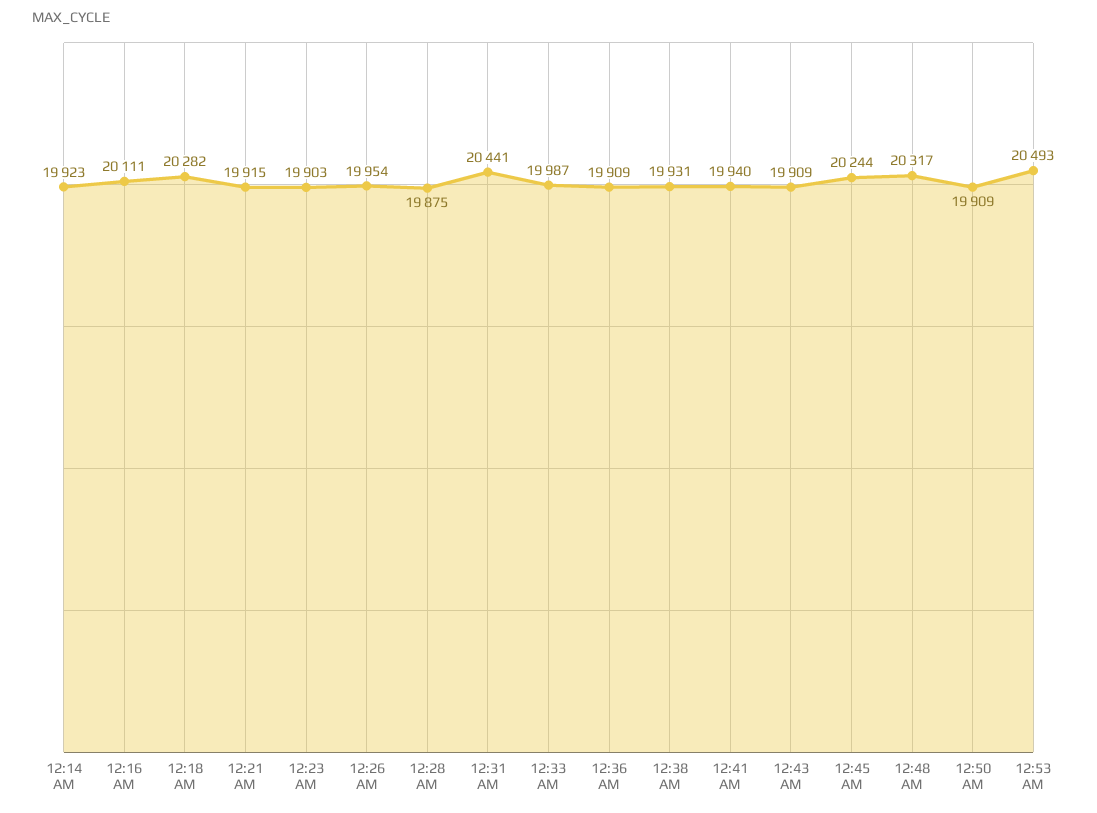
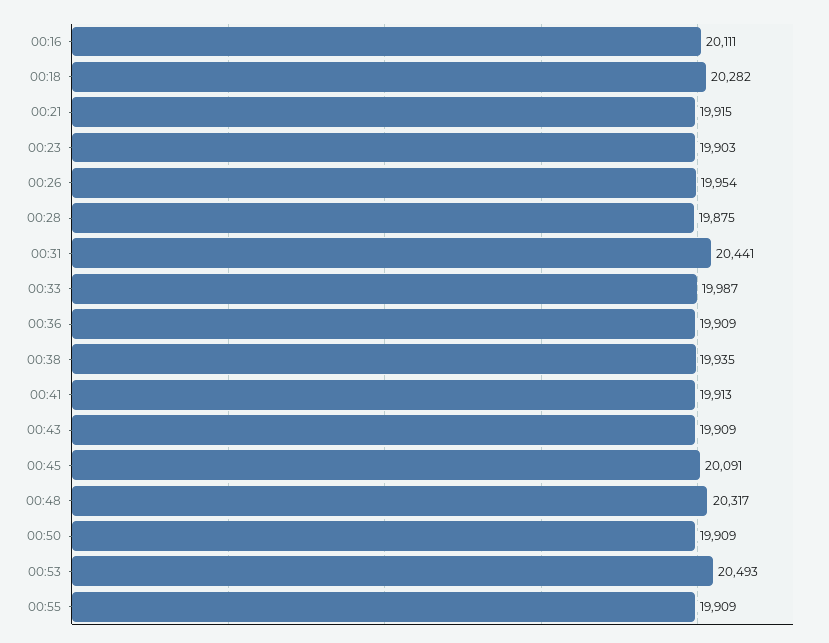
12:14 AM: 19923 -> none
12:38 AM: 19931 -> 19935
12:41 AM: 19940 -> 19913
12:45 AM: 20244 -> 20091
00:55: none -> 19909

